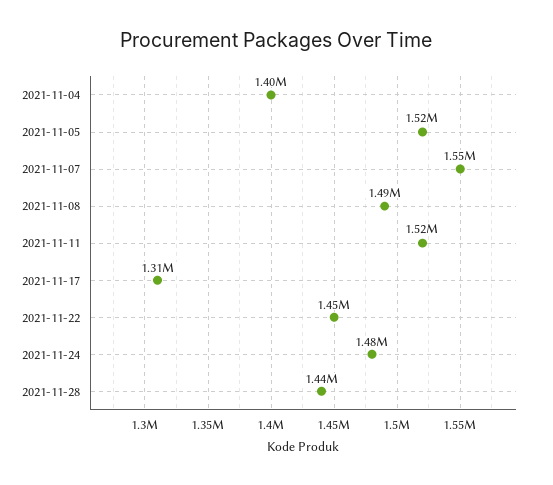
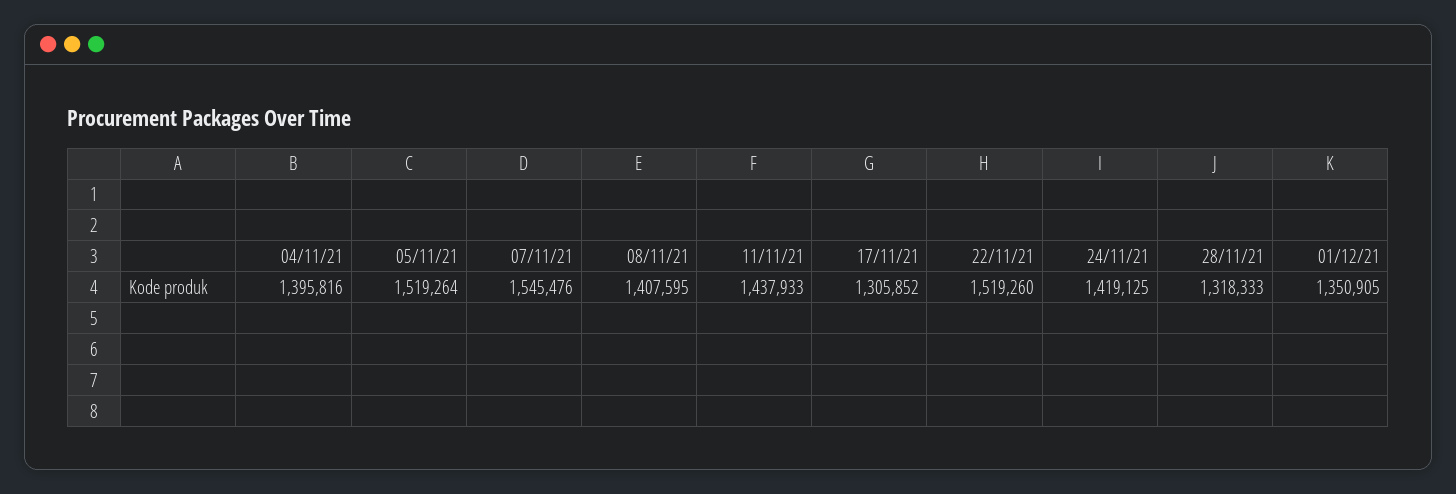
2021-11-08: 1490000 -> 1407595
2021-11-11: 1520000 -> 1437933
2021-11-22: 1450000 -> 1519260
2021-11-24: 1480000 -> 1419125
2021-11-28: 1440000 -> 1318333
01/12/21: none -> 1350905

